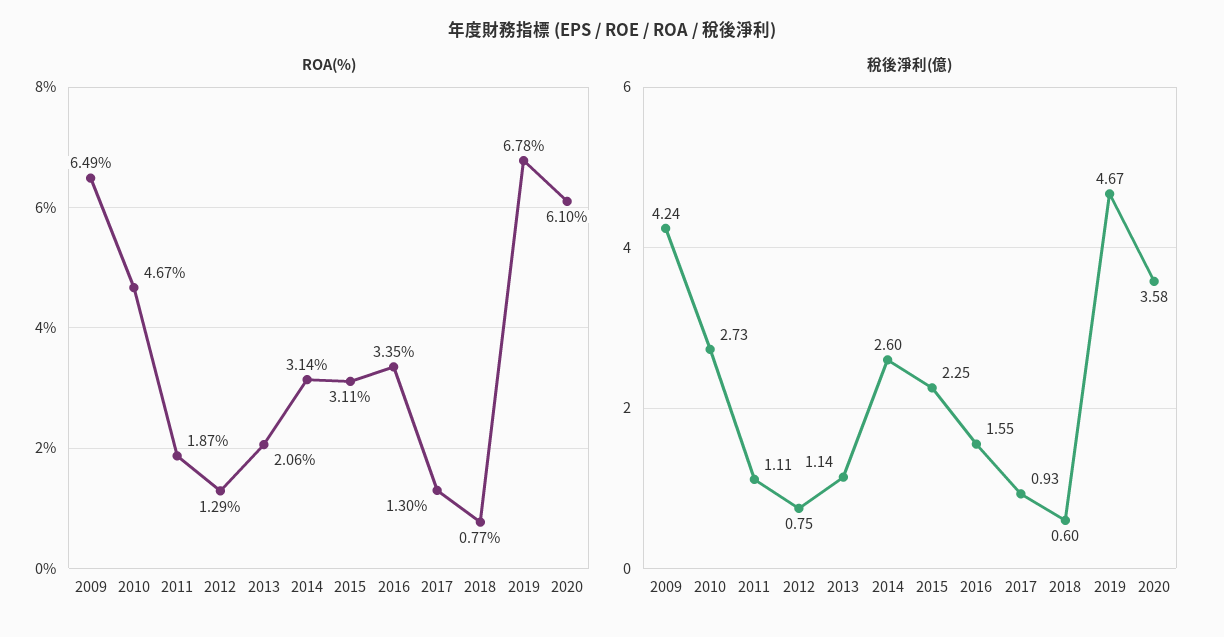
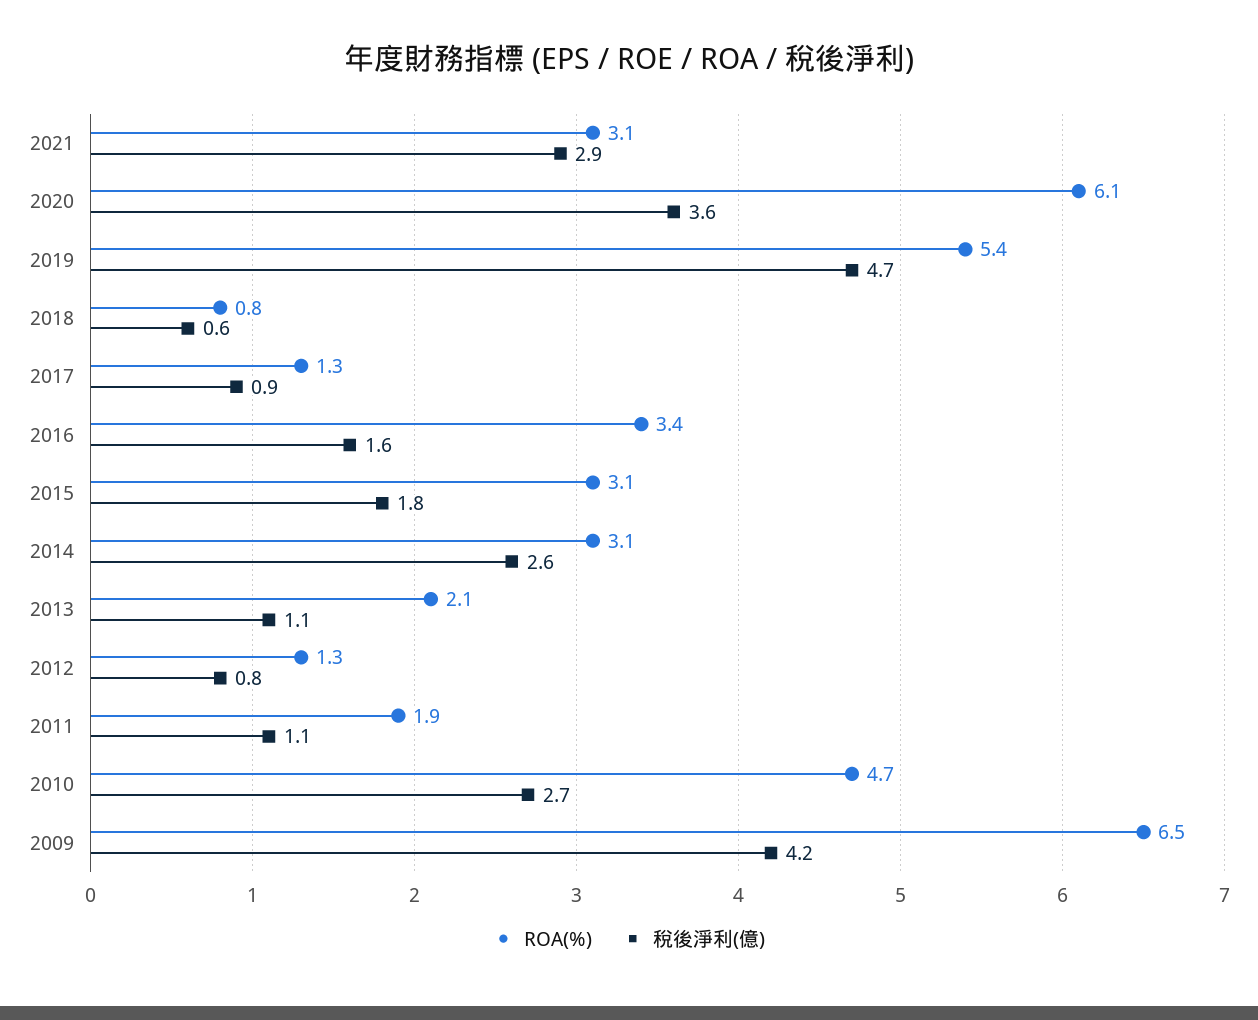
ROA(%), 2019: 6.78 -> 5.4
稅後淨利(億), 2015: 2.25 -> 1.8
ROA(%), 2021: none -> 3.1
稅後淨利(億), 2021: none -> 2.9

